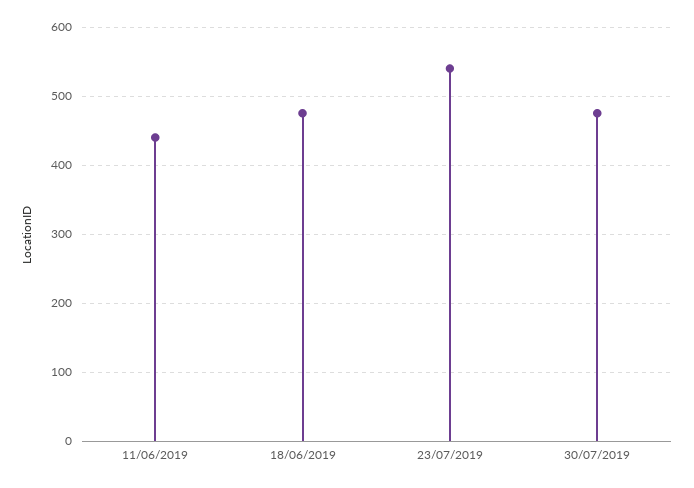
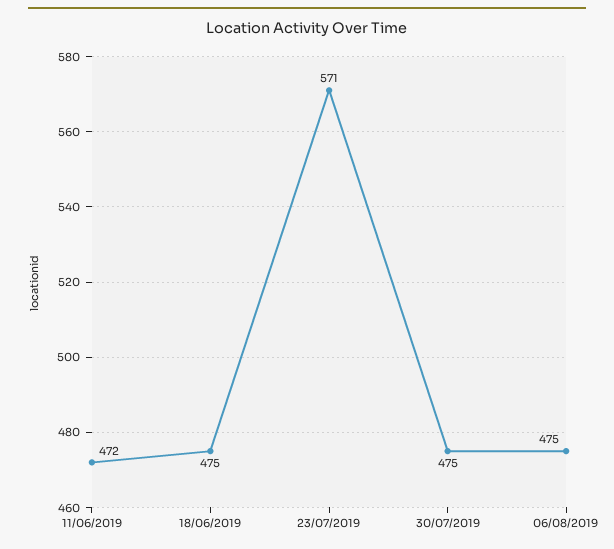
11/06/2019: 440 -> 472
23/07/2019: 540 -> 571
06/08/2019: none -> 475

